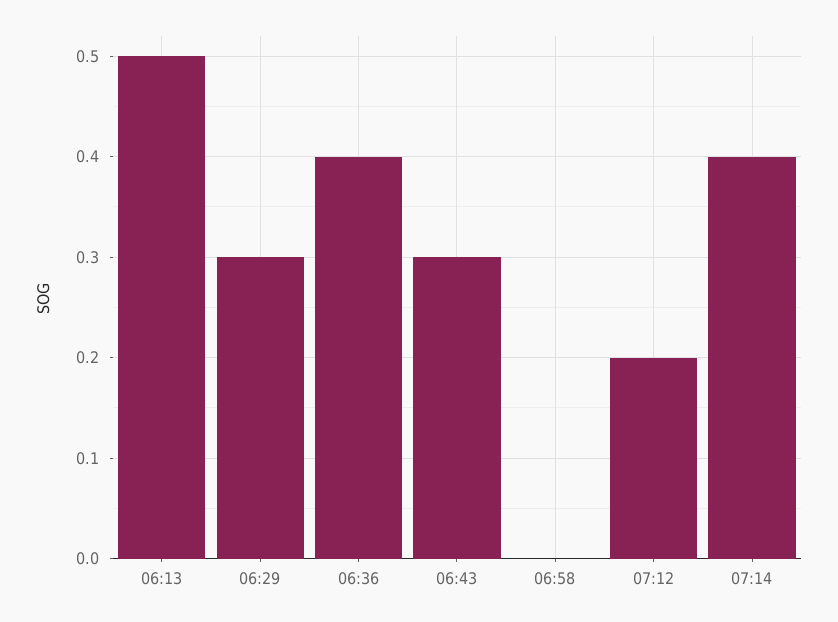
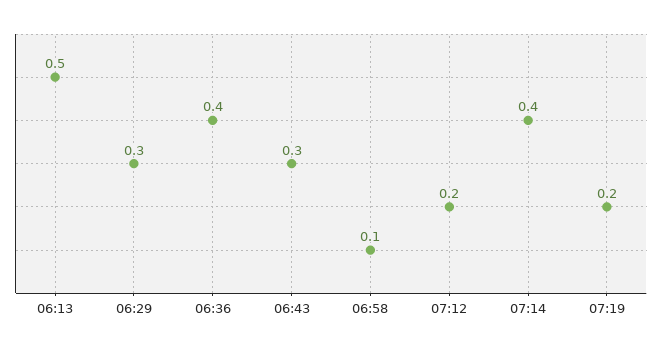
06:58: 0 -> 0.1
07:19: none -> 0.2

